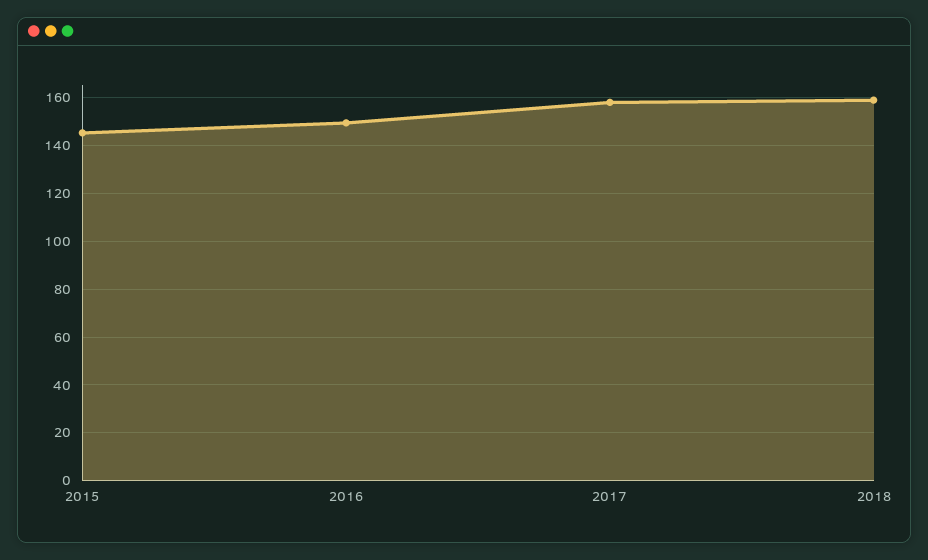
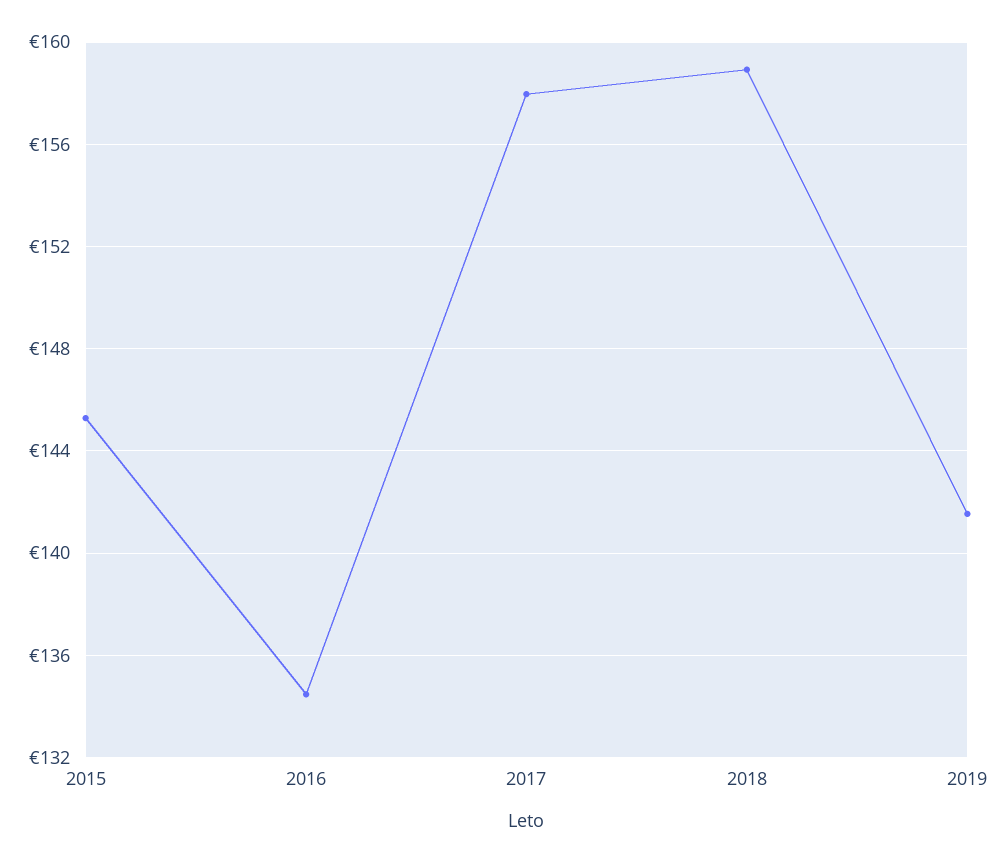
2016: 150 -> 134.5
2019: none -> 141.5

